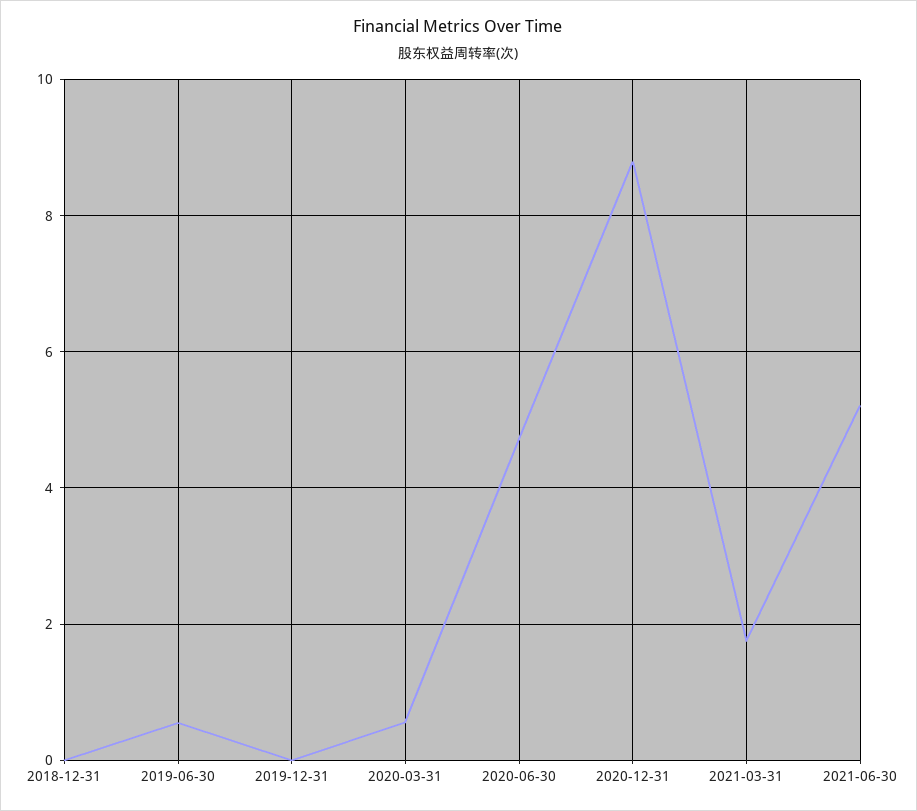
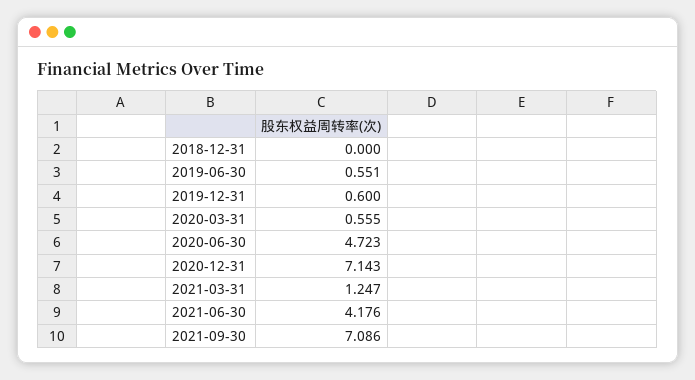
2019-12-31: 0 -> 0.6
2020-12-31: 8.8 -> 7.143
2021-03-31: 1.8 -> 1.247
2021-06-30: 5.2 -> 4.176
2021-09-30: none -> 7.086

